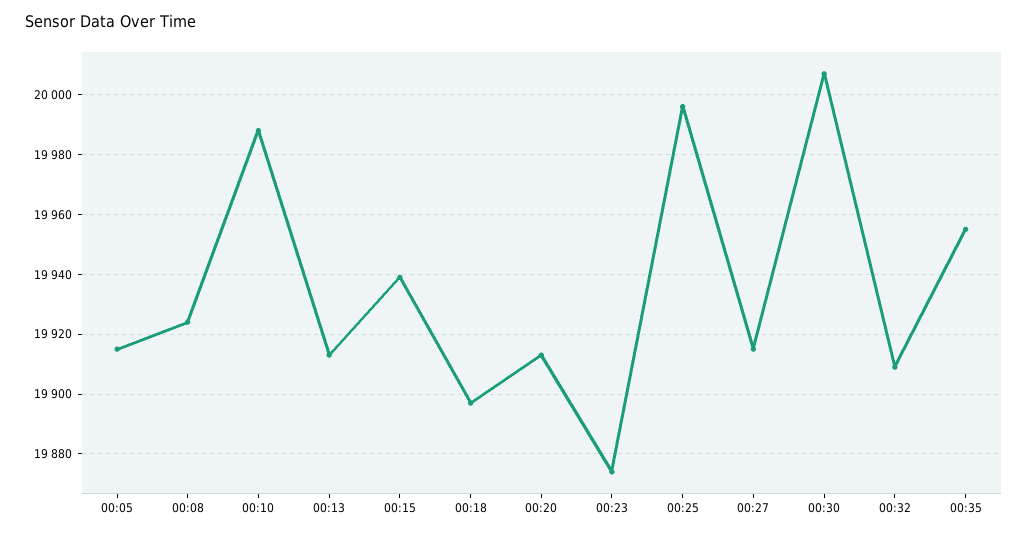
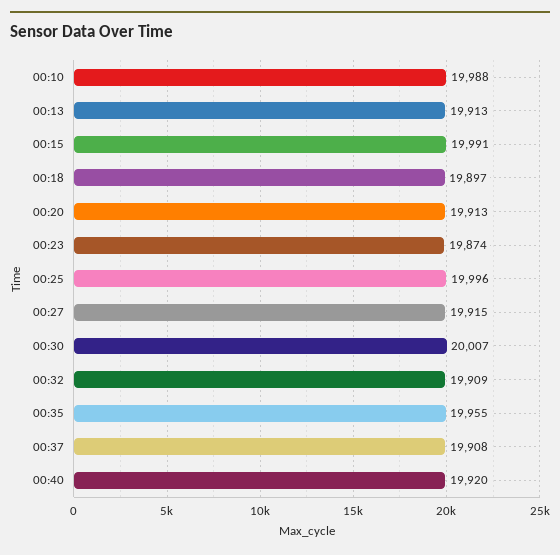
00:05: 19915 -> none
00:08: 19925 -> none
00:15: 19940 -> 19991
00:37: none -> 19908
00:40: none -> 19920

